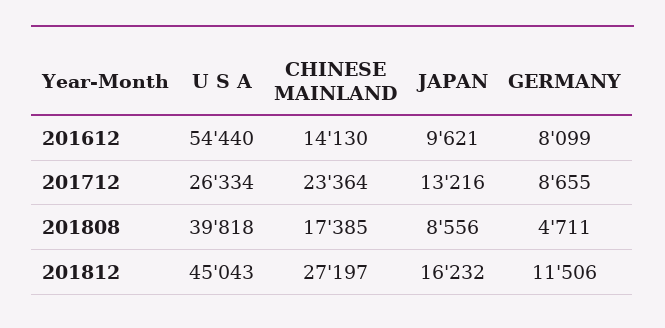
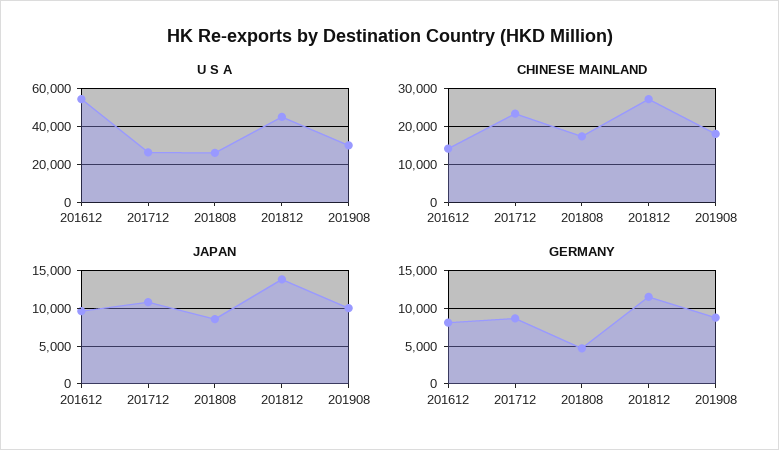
JAPAN, 201712: 13216 -> 11000
U S A, 201808: 39818 -> 25000
JAPAN, 201812: 16232 -> 14000
U S A, 201908: none -> 30000
CHINESE MAINLAND, 201908: none -> 18000
JAPAN, 201908: none -> 10000
GERMANY, 201908: none -> 9000

